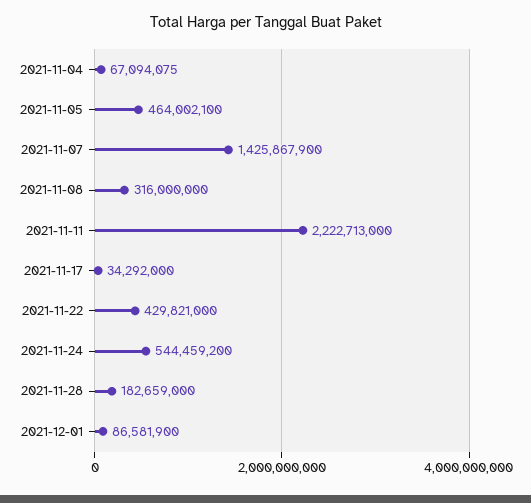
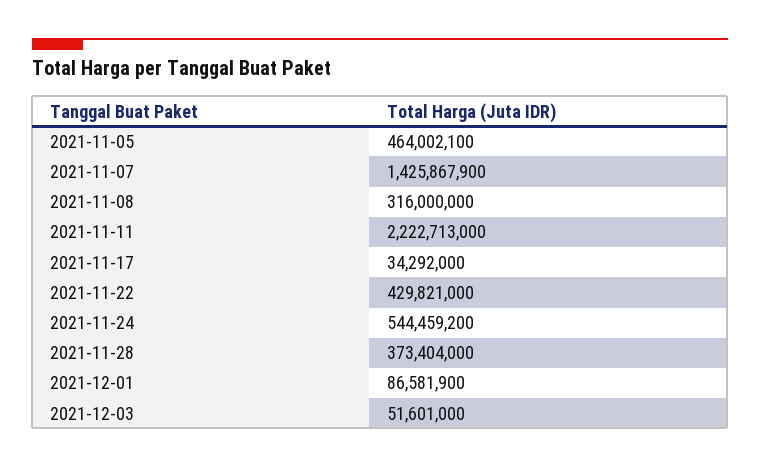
2021-11-04: 67094075 -> none
2021-11-28: 182659000 -> 373404000
2021-12-03: none -> 51601000

